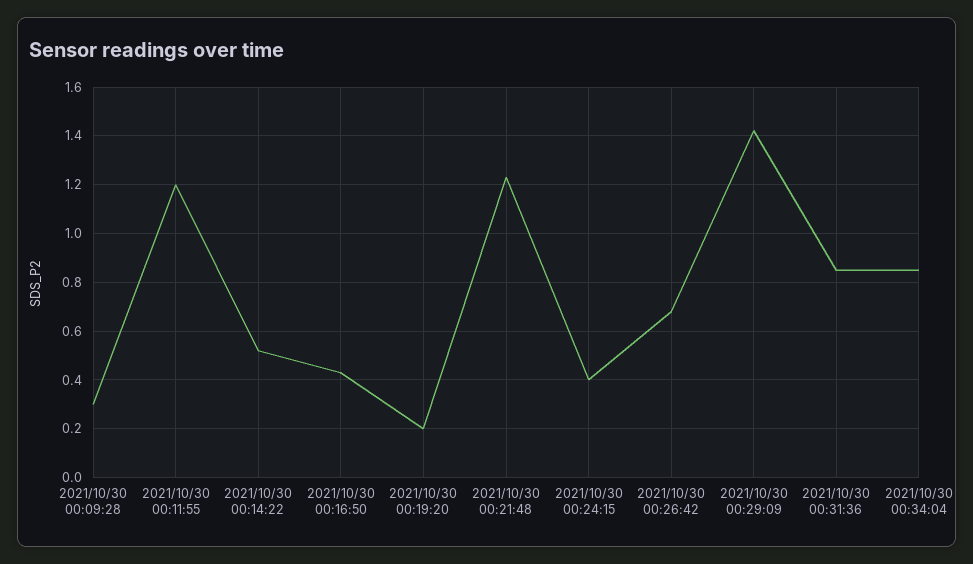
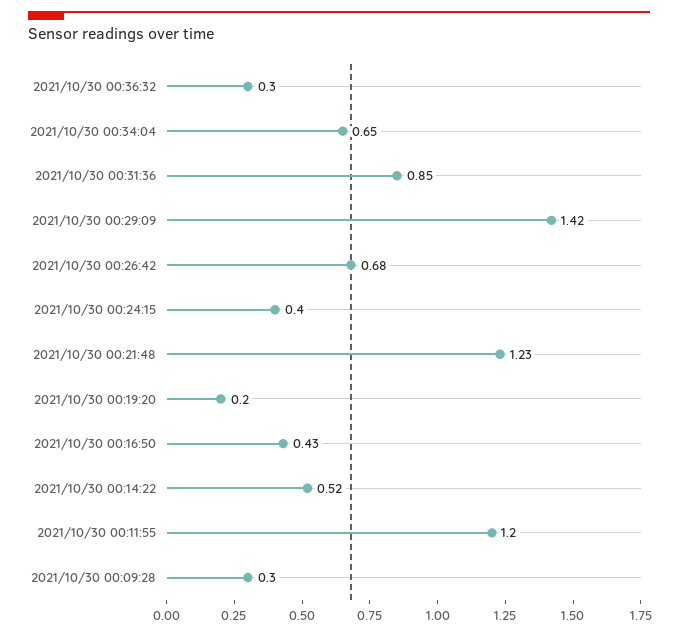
2021/10/30 00:34:04: 0.85 -> 0.65
2021/10/30 00:36:32: none -> 0.3

